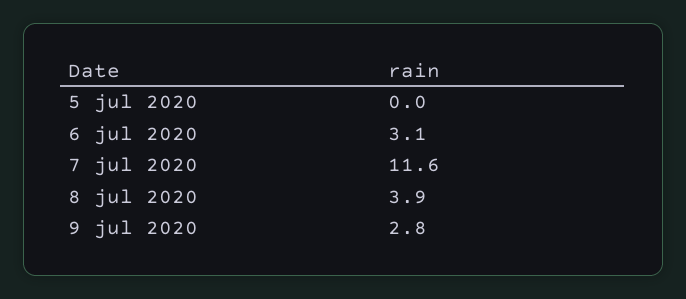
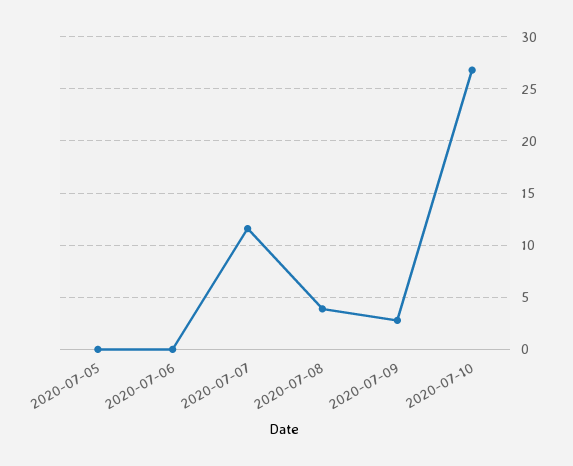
6 jul 2020: 3.1 -> 0
2020-07-10: none -> 27

